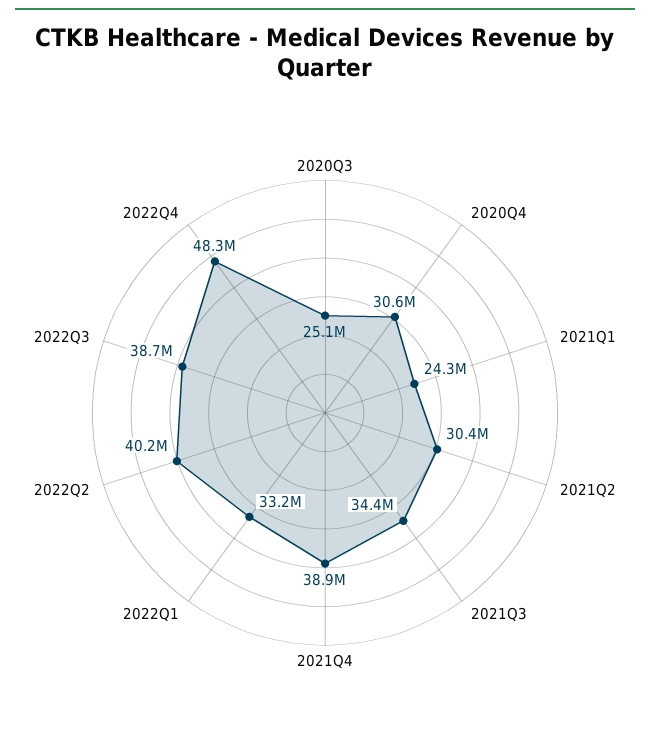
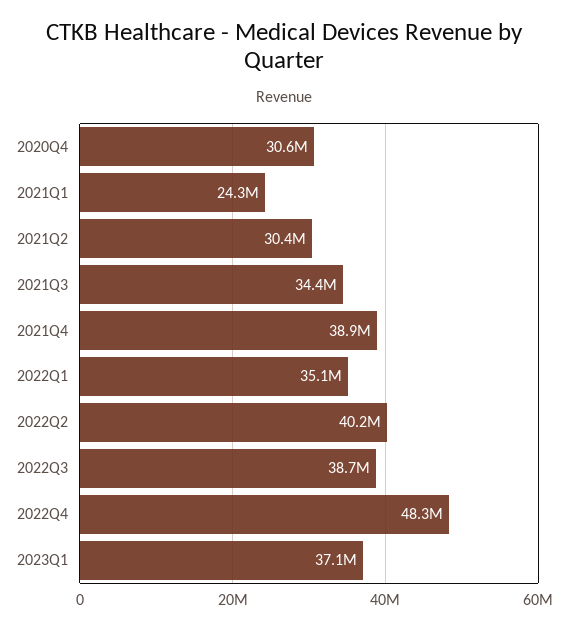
2020Q3: 25100000 -> none
2022Q1: 33200000 -> 35100000
2023Q1: none -> 37100000

